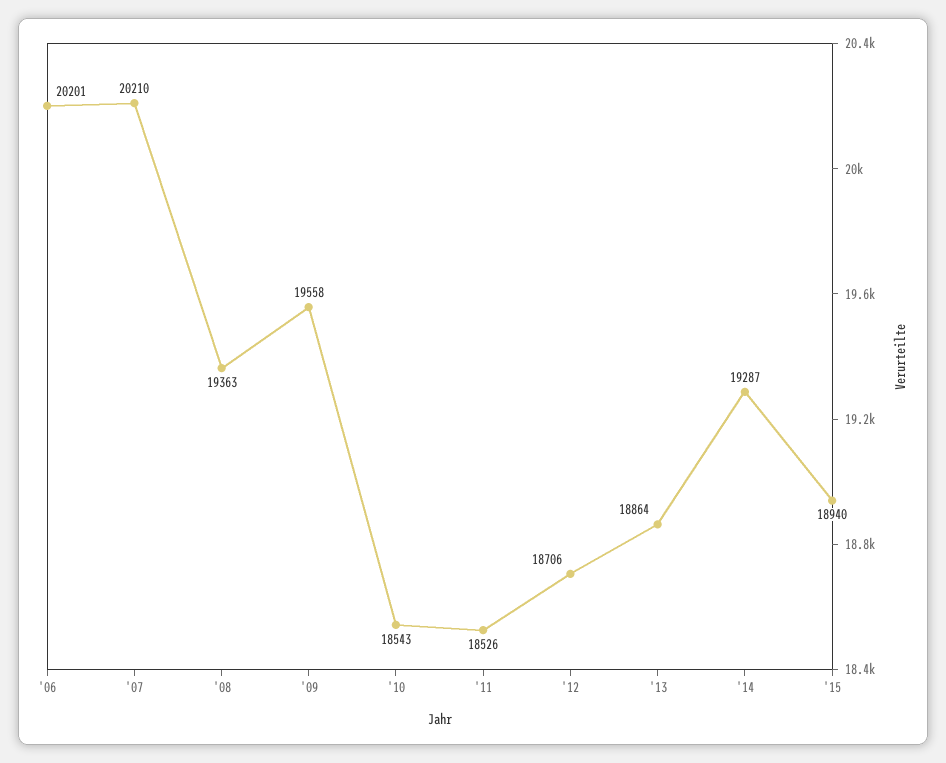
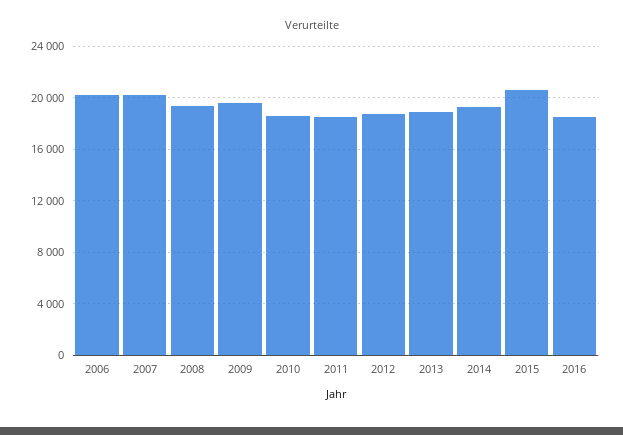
'15: 18940 -> 20500
2016: none -> 18500

